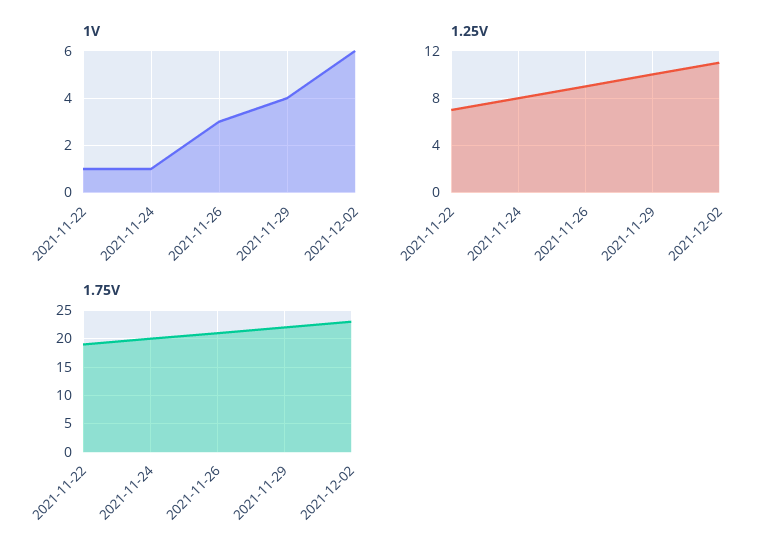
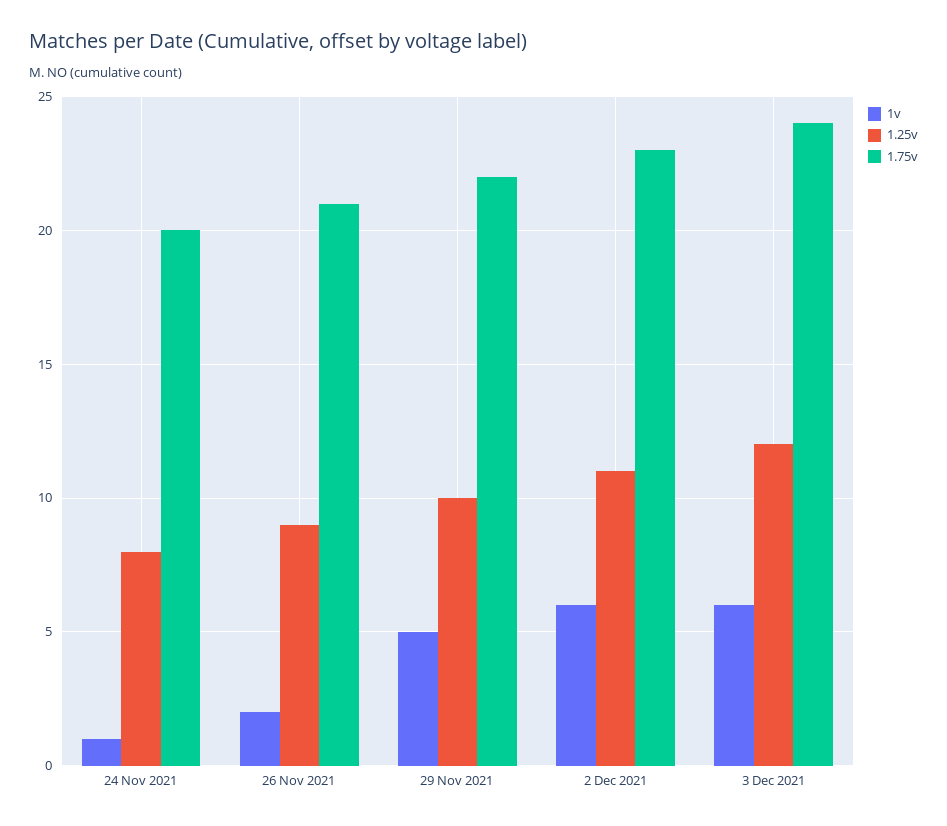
1V, 2021-11-22: 1 -> none
1V, 2021-11-26: 3 -> 2
1V, 2021-11-29: 4 -> 5
1.25V, 2021-11-22: 7 -> none
1.75V, 2021-11-22: 20 -> none
1V, 3 Dec 2021: none -> 6
1.25V, 3 Dec 2021: none -> 12
1.75V, 3 Dec 2021: none -> 24

